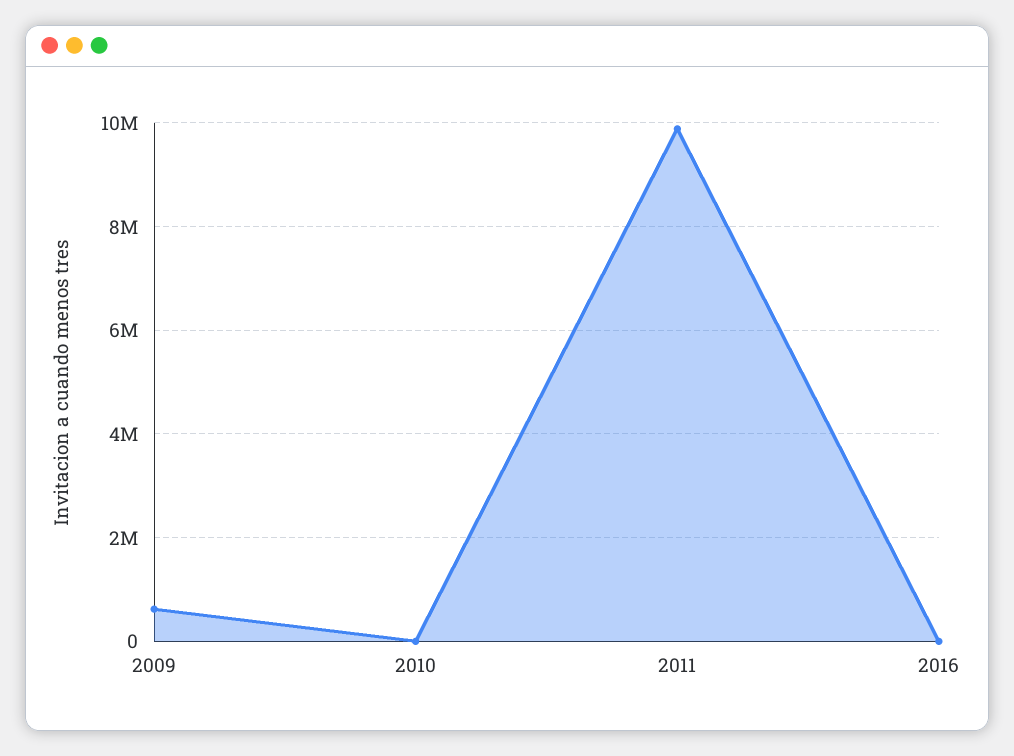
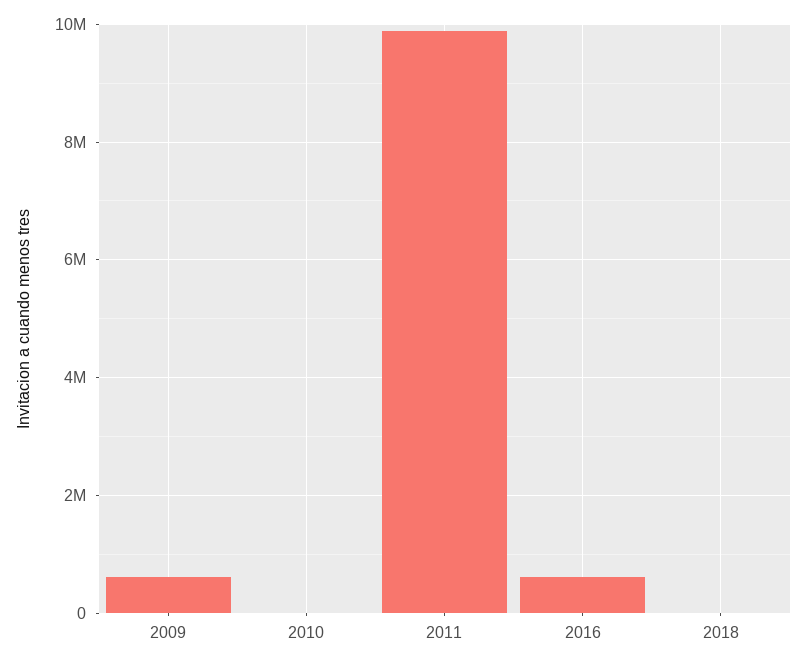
2016: 0 -> 600000
2018: none -> 0

